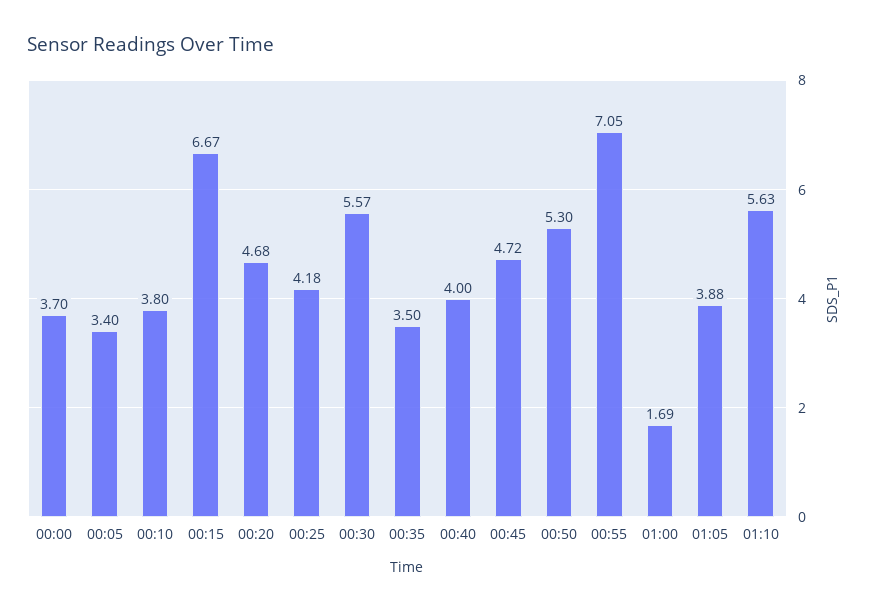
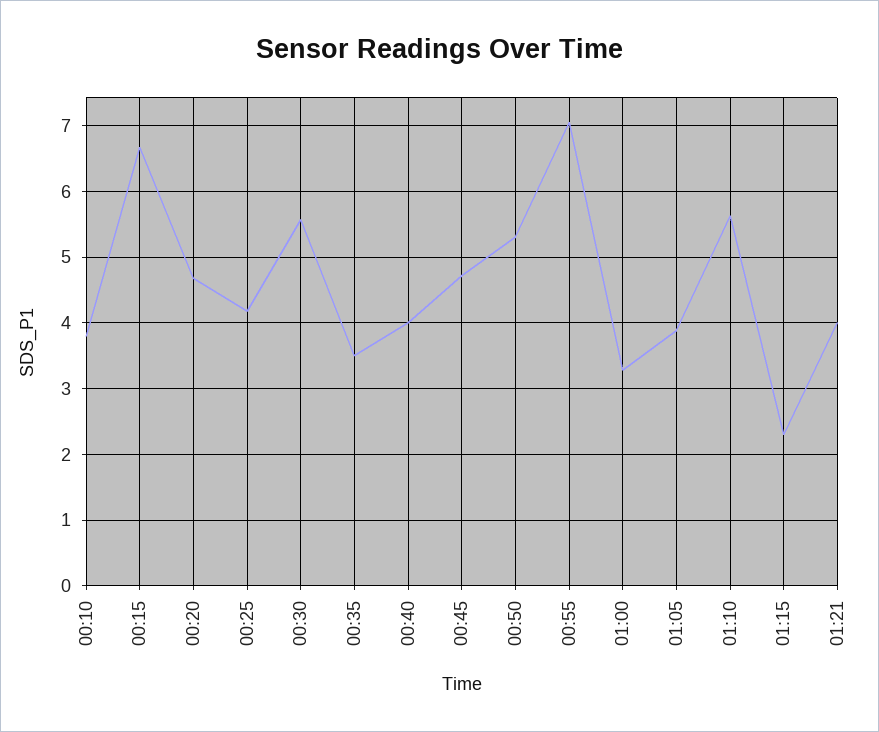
00:00: 3.7 -> none
00:05: 3.4 -> none
01:00: 1.69 -> 3.3
01:15: none -> 2.3
01:21: none -> 4

